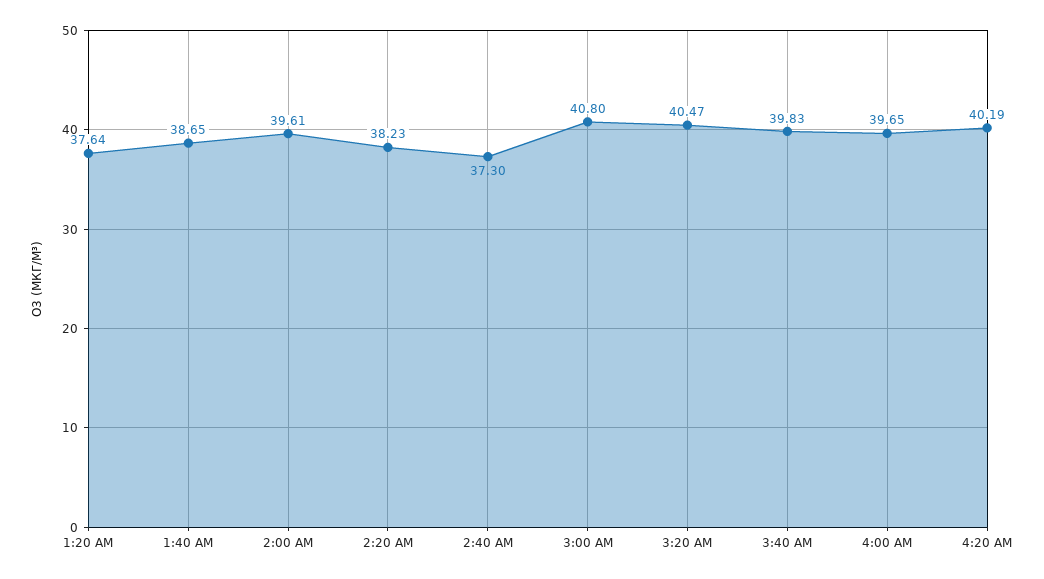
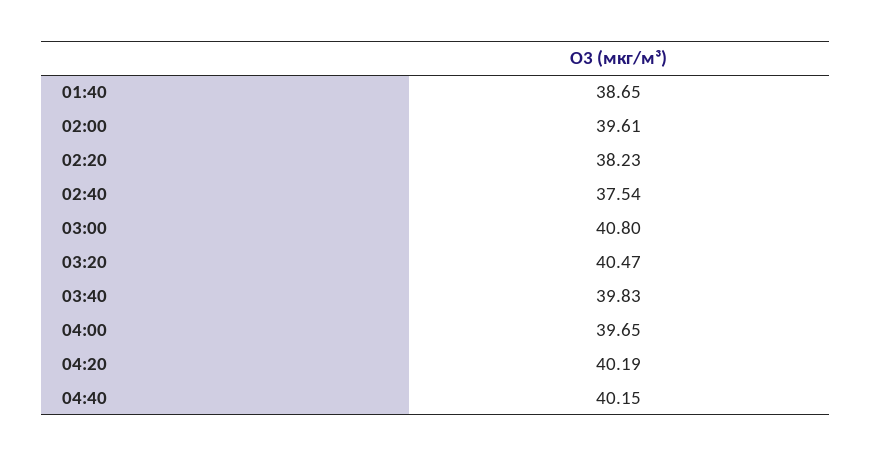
1:20 AM: 37.64 -> none
2:40 AM: 37.3 -> 37.54
04:40: none -> 40.15

